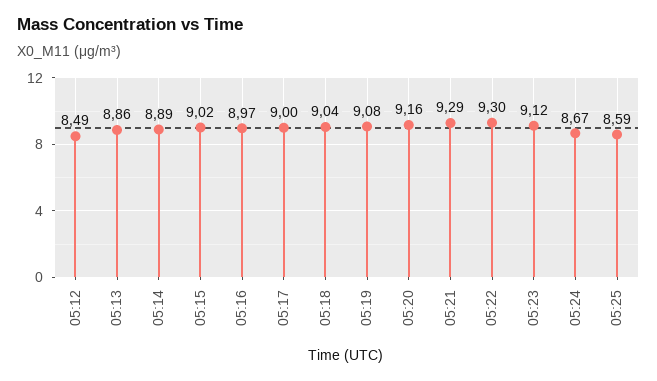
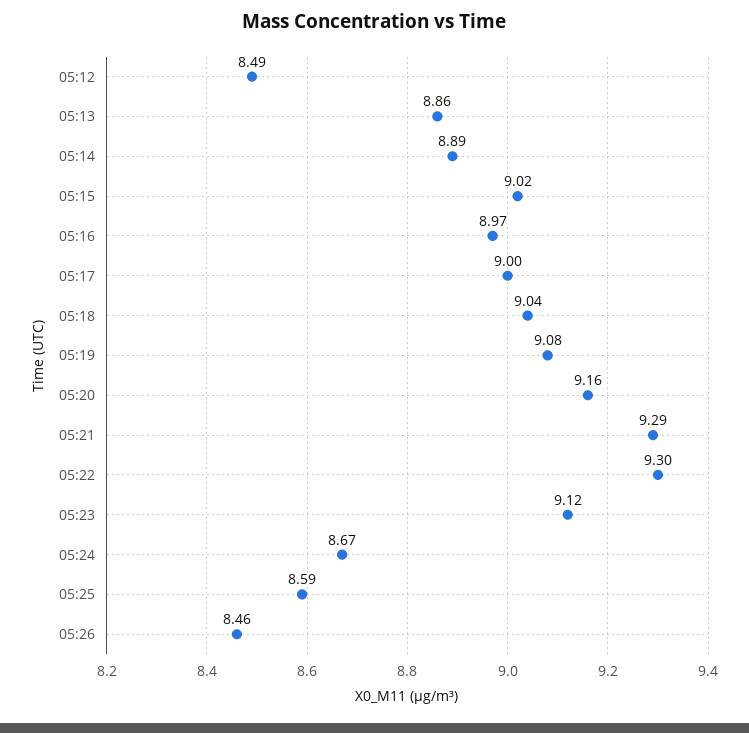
05:26: none -> 8.46

